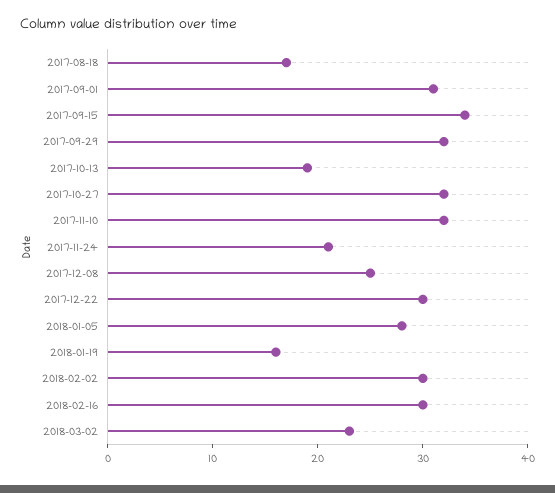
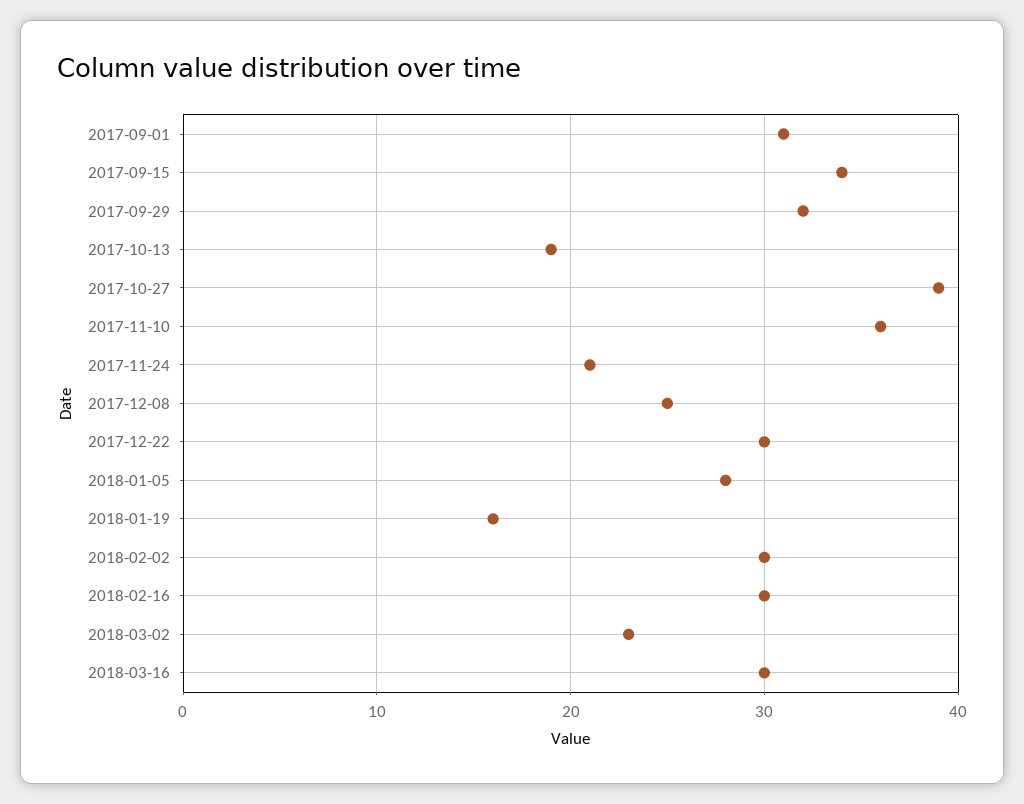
2017-08-18: 17 -> none
2017-10-27: 32 -> 39
2017-11-10: 32 -> 36
2018-03-16: none -> 30

